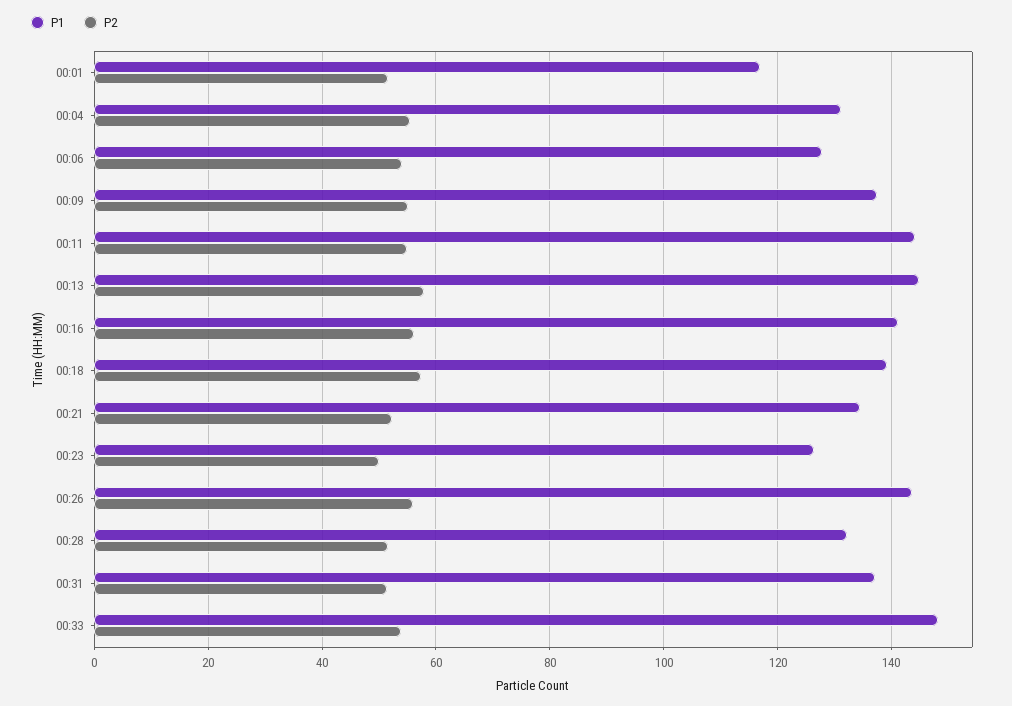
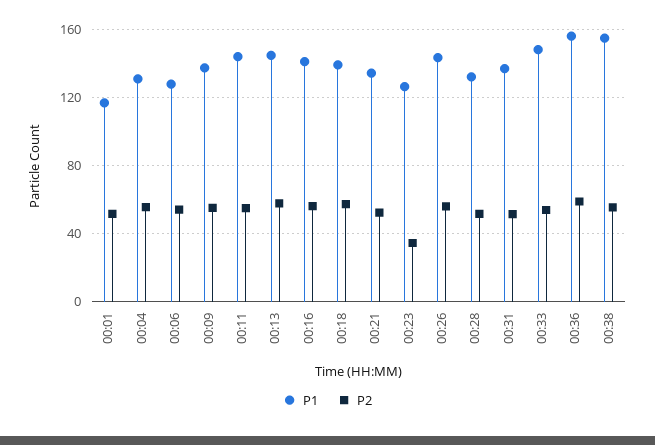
P2, 00:23: 50 -> 35
P1, 00:36: none -> 155
P2, 00:36: none -> 60
P1, 00:38: none -> 155
P2, 00:38: none -> 55

